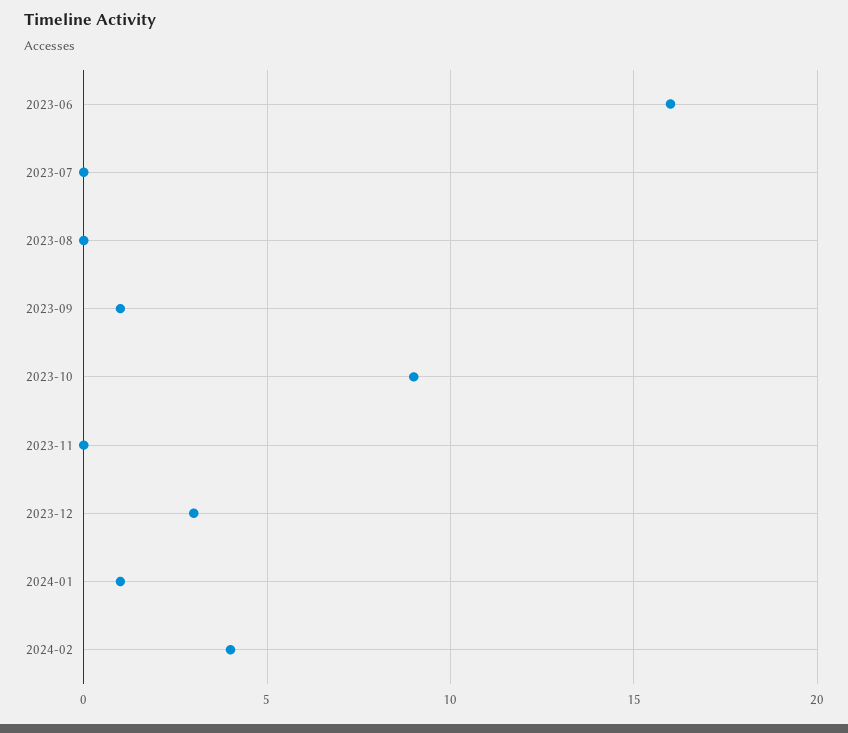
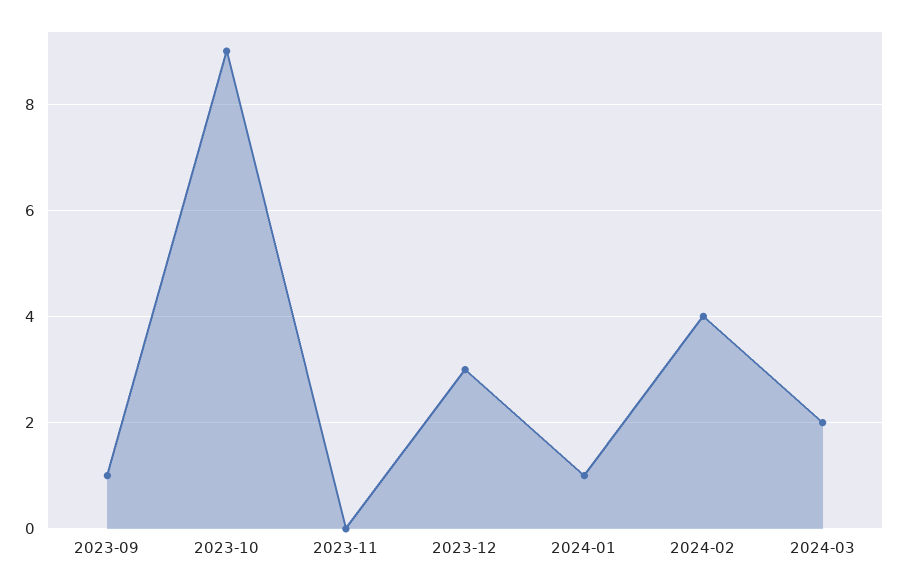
2023-06: 16 -> none
2023-07: 0 -> none
2023-08: 0 -> none
2024-03: none -> 2

